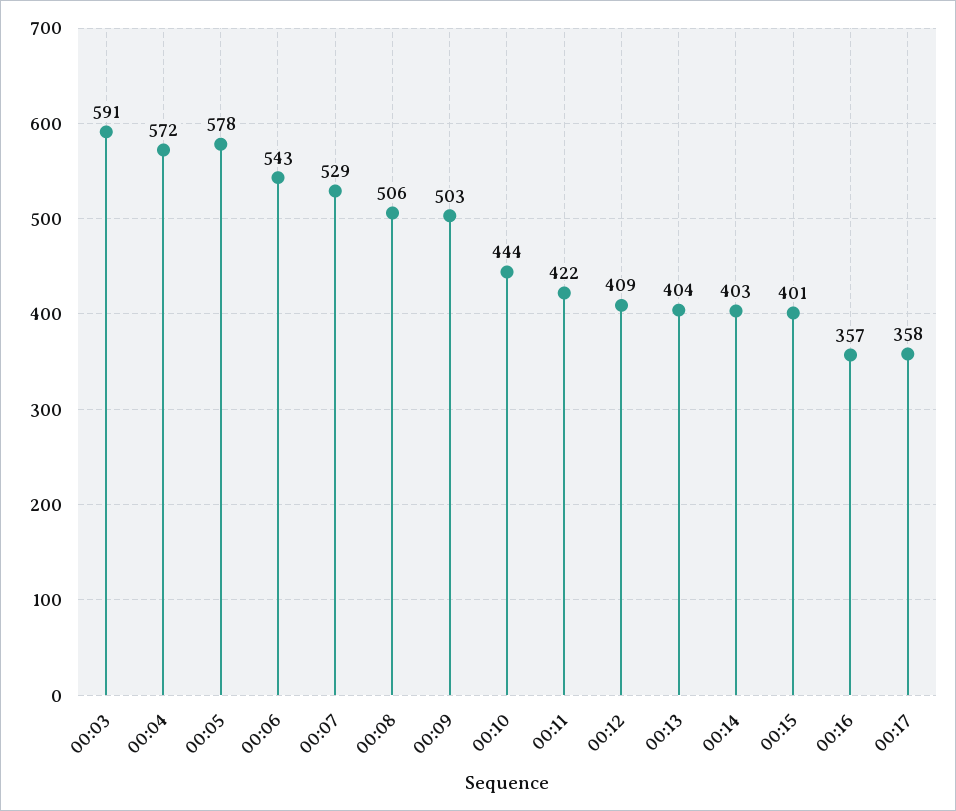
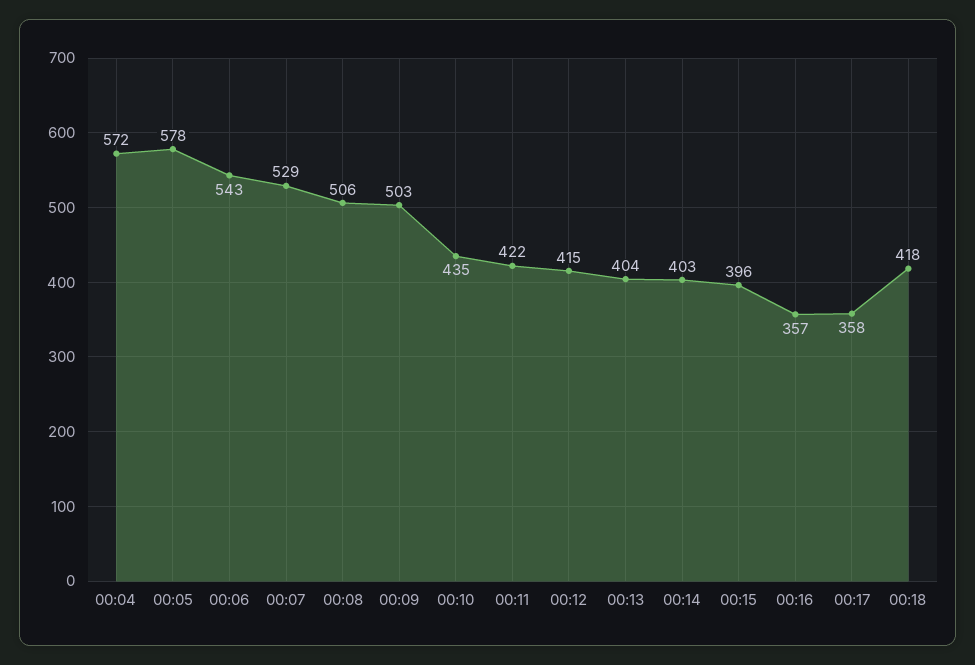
00:03: 591 -> none
00:10: 444 -> 435
00:12: 409 -> 415
00:15: 401 -> 396
00:18: none -> 418

